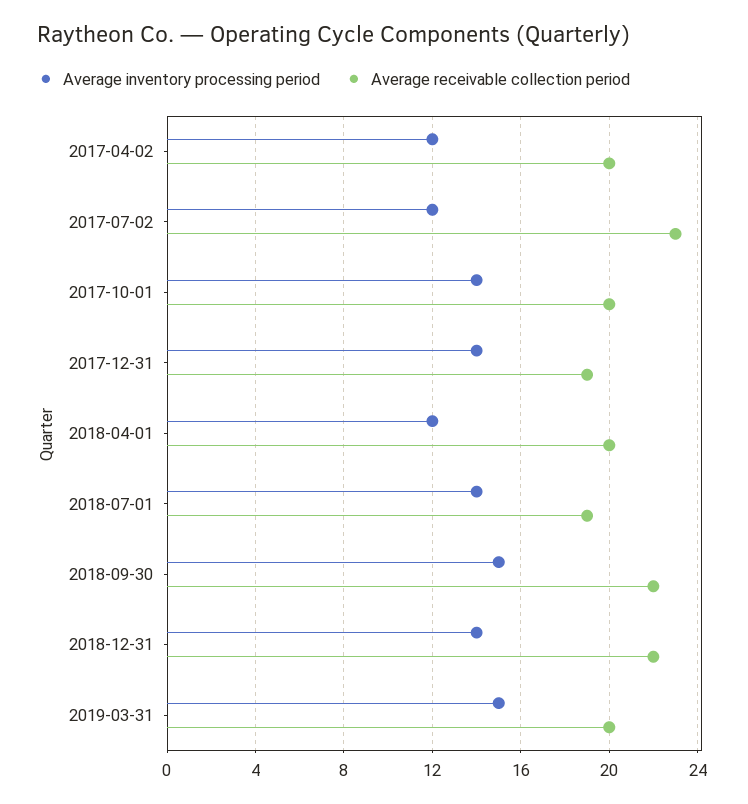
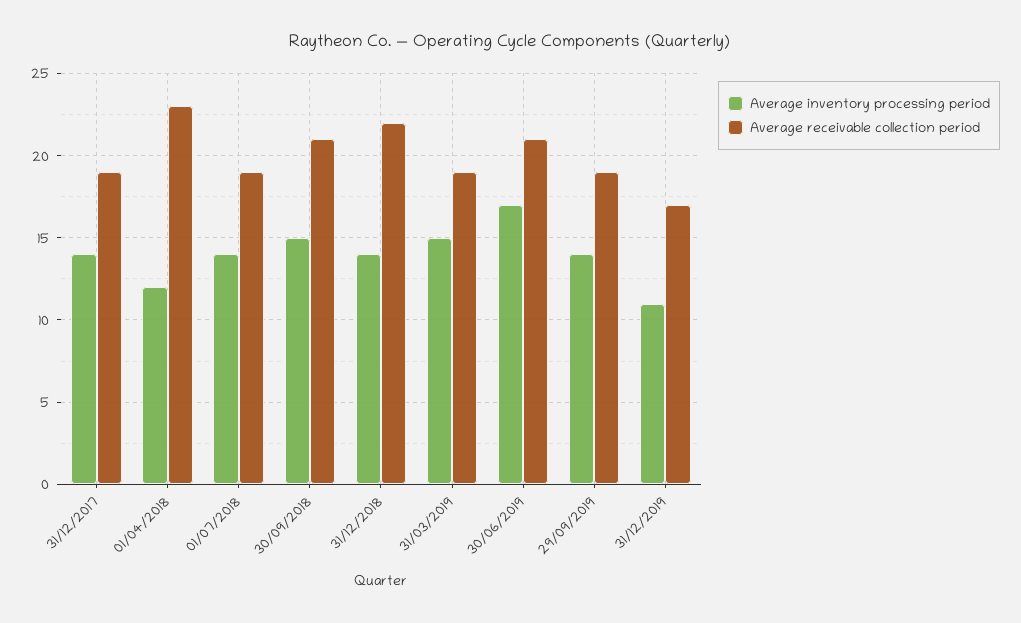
Average inventory processing period, 2017-04-02: 12 -> none
Average receivable collection period, 2017-04-02: 20 -> none
Average inventory processing period, 2017-07-02: 12 -> none
Average receivable collection period, 2017-07-02: 23 -> none
Average inventory processing period, 2017-10-01: 14 -> none
Average receivable collection period, 2017-10-01: 20 -> none
Average receivable collection period, 2018-04-01: 20 -> 23
Average receivable collection period, 2018-09-30: 22 -> 21
Average receivable collection period, 2019-03-31: 20 -> 19
Average inventory processing period, 30/06/2019: none -> 17
Average receivable collection period, 30/06/2019: none -> 21
Average inventory processing period, 29/09/2019: none -> 14
Average receivable collection period, 29/09/2019: none -> 19
Average inventory processing period, 31/12/2019: none -> 11
Average receivable collection period, 31/12/2019: none -> 17

